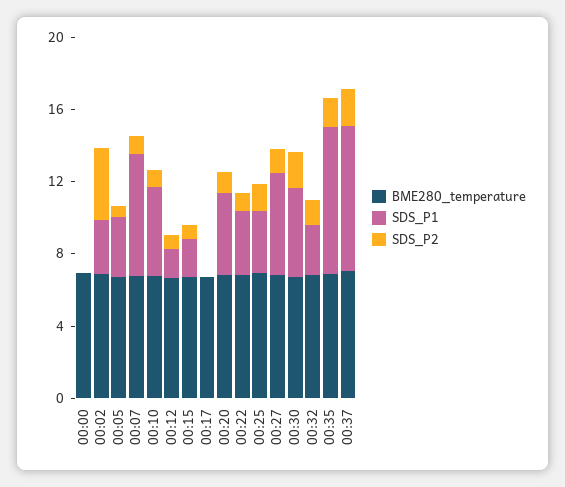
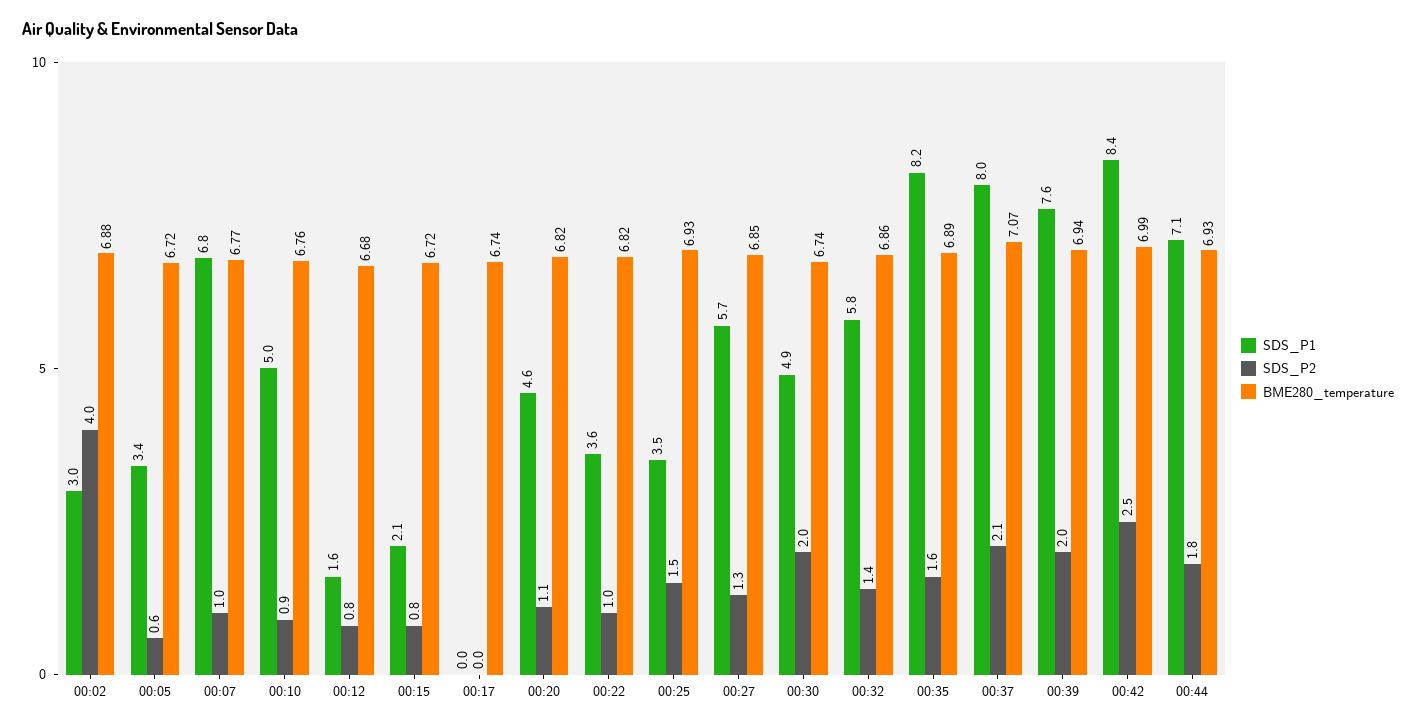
BME280_temperature, 00:00: 7 -> none
SDS_P1, 00:00: 0 -> none
SDS_P2, 00:00: 0 -> none
SDS_P1, 00:32: 3 -> 5.8
SDS_P1, 00:39: none -> 7.6
SDS_P2, 00:39: none -> 2
BME280_temperature, 00:39: none -> 6.94
SDS_P1, 00:42: none -> 8.4
SDS_P2, 00:42: none -> 2.5
BME280_temperature, 00:42: none -> 6.99
SDS_P1, 00:44: none -> 7.1
SDS_P2, 00:44: none -> 1.8
BME280_temperature, 00:44: none -> 6.93

